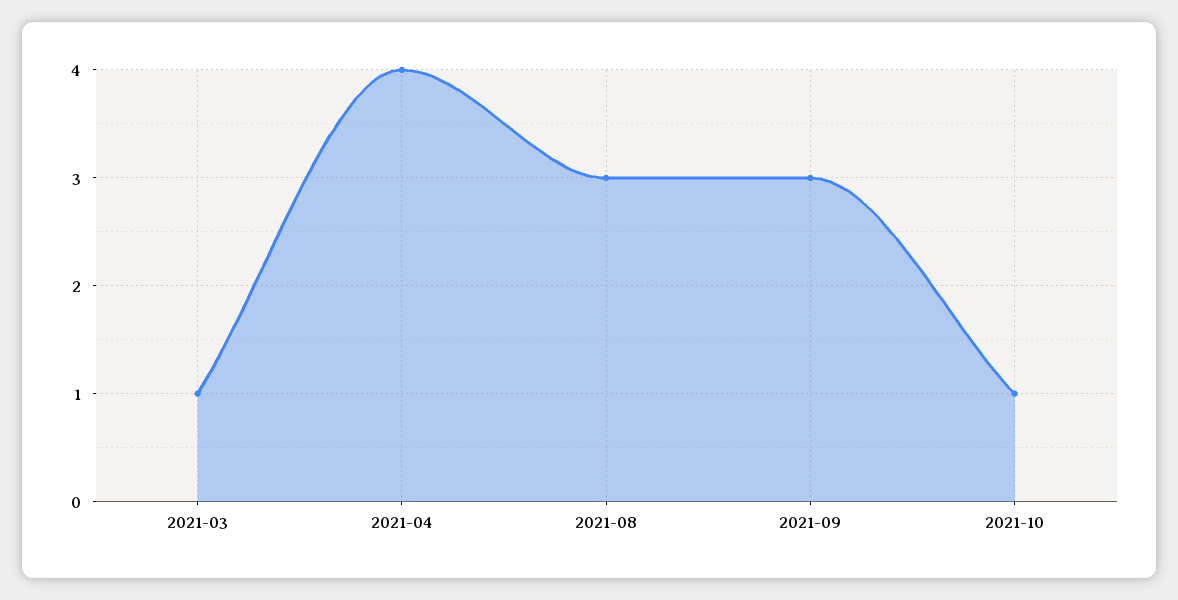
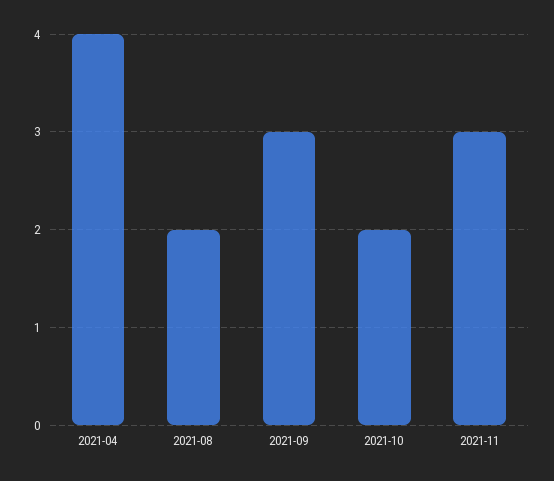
2021-03: 1 -> none
2021-08: 3 -> 2
2021-10: 1 -> 2
2021-11: none -> 3

